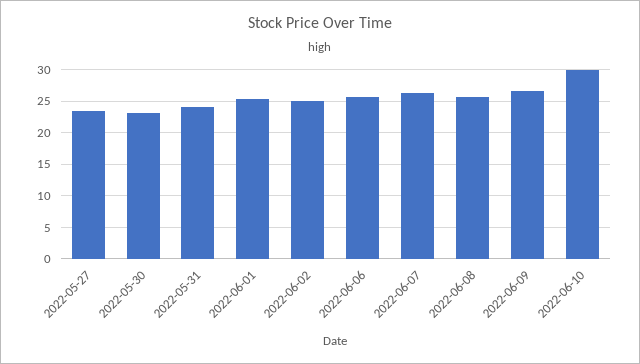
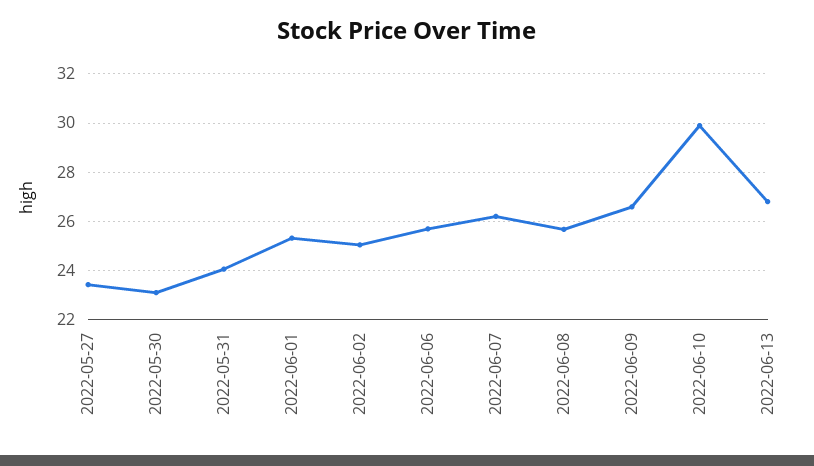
2022-06-13: none -> 26.75

